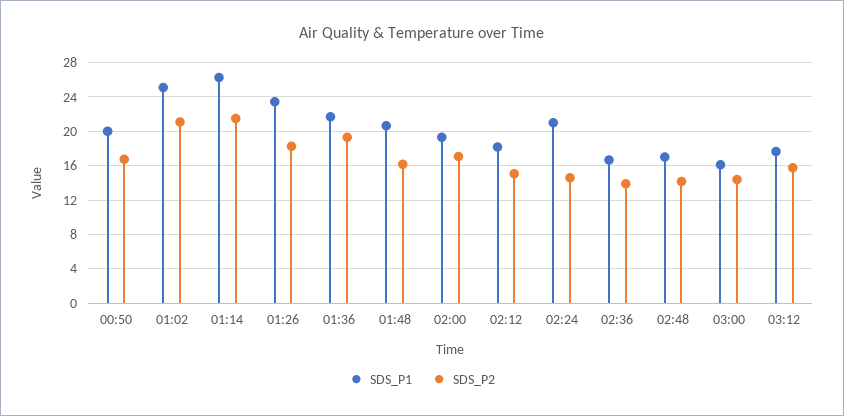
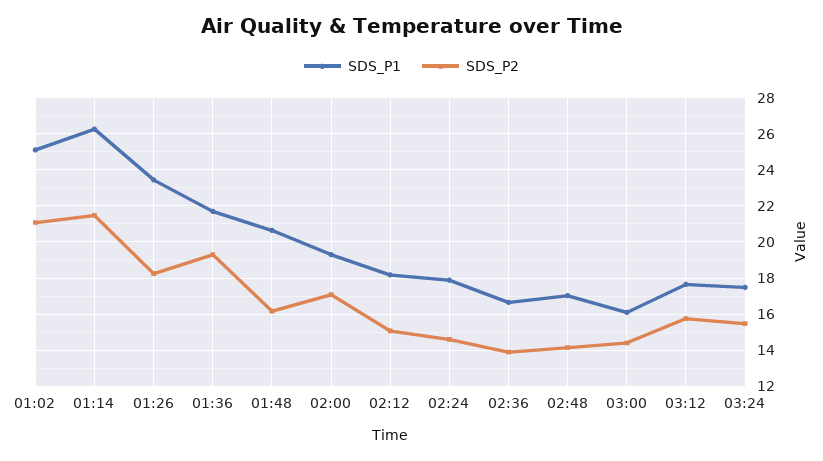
SDS_P1, 00:50: 20 -> none
SDS_P2, 00:50: 17 -> none
SDS_P1, 02:24: 21 -> 18
SDS_P1, 03:24: none -> 17.5
SDS_P2, 03:24: none -> 15.5

